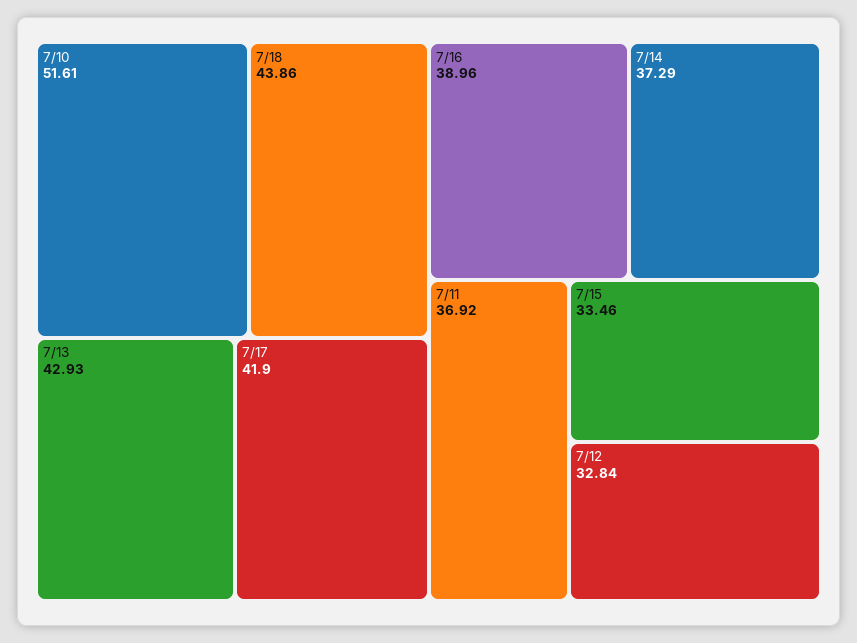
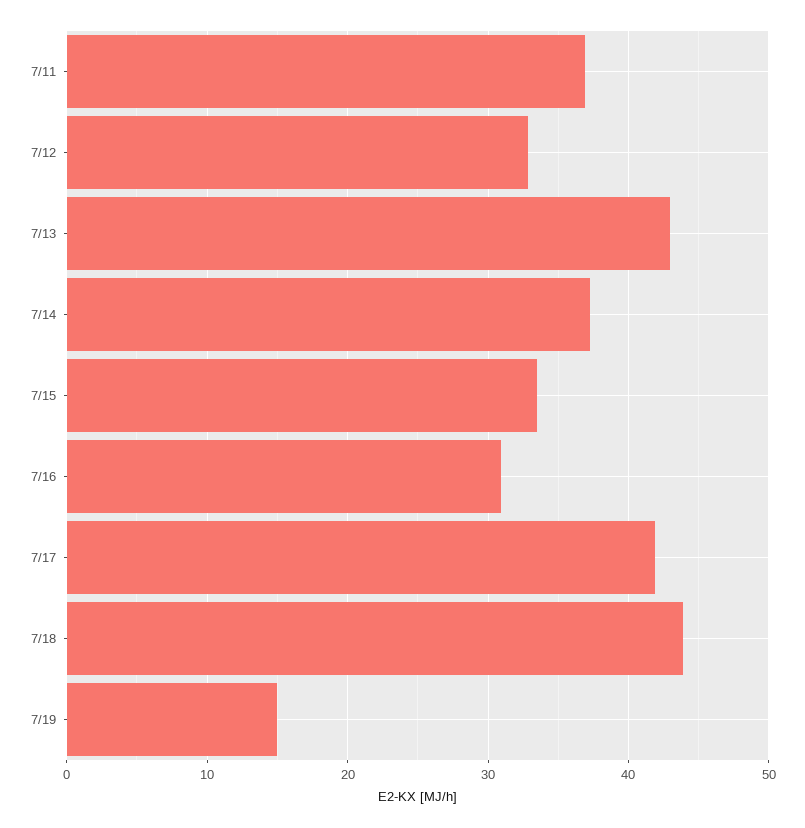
7/10: 51.61 -> none
7/16: 38.96 -> 31
7/19: none -> 15

